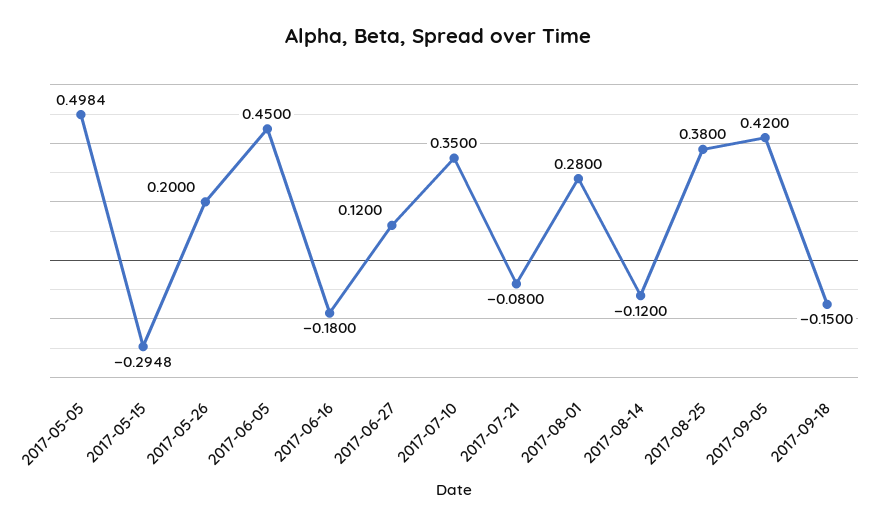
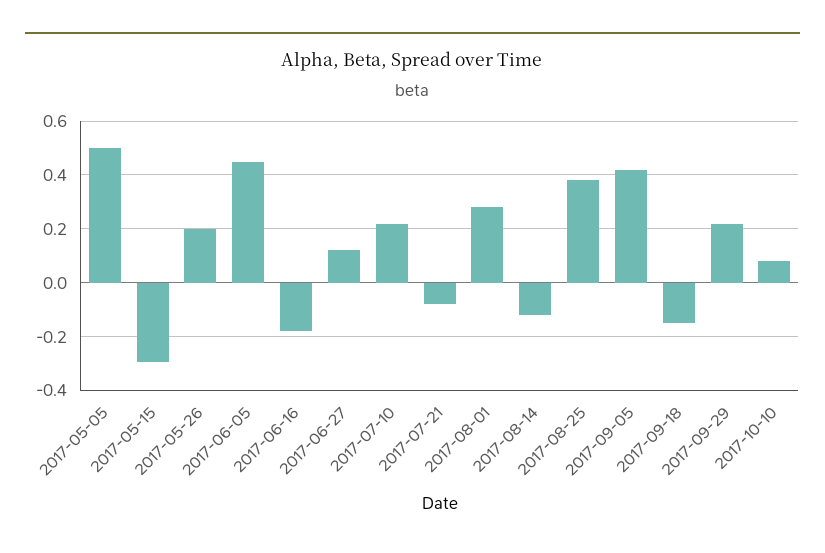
2017-07-10: 0.35 -> 0.225
2017-09-29: none -> 0.225
2017-10-10: none -> 0.075

